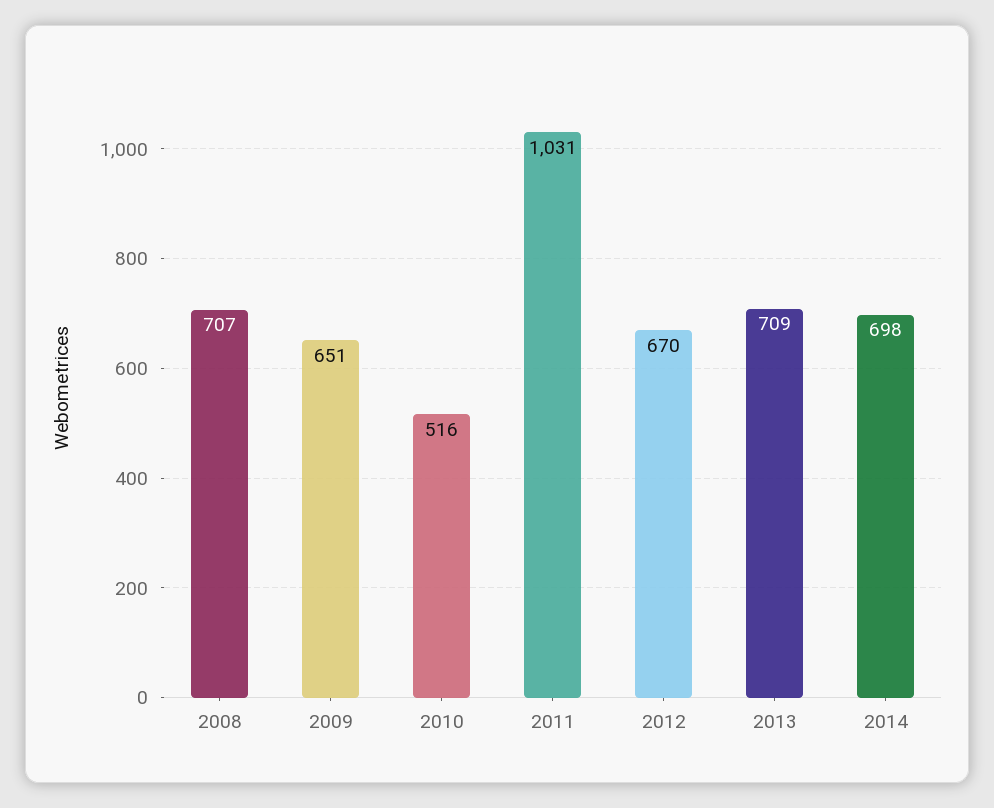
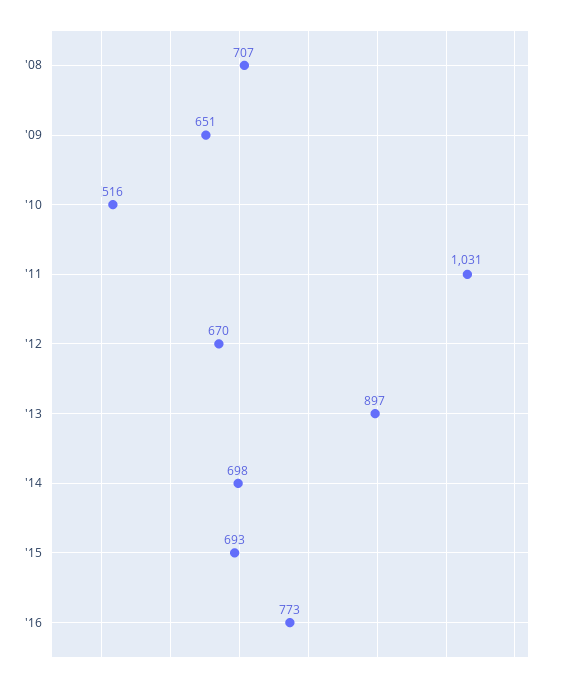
2013: 709 -> 897
'15: none -> 693
'16: none -> 773

